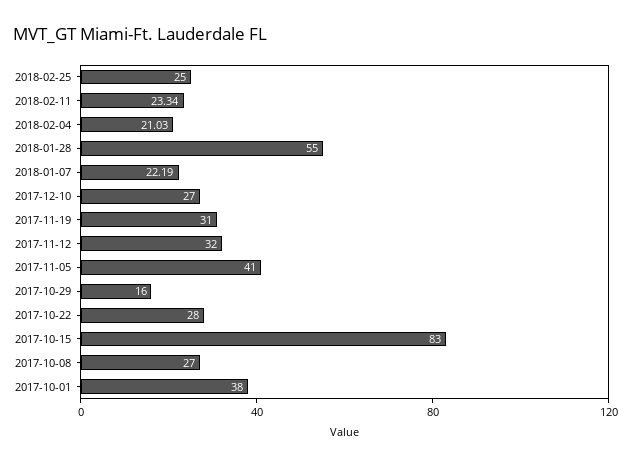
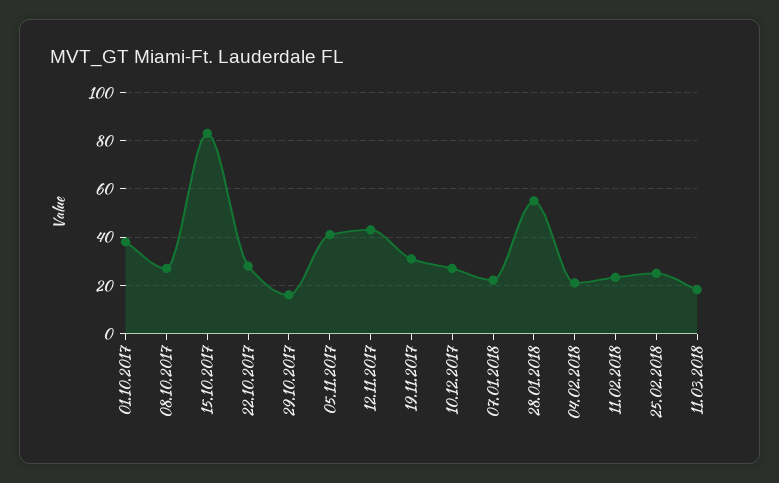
2017-11-12: 32 -> 42.5
11.03.2018: none -> 17.5

